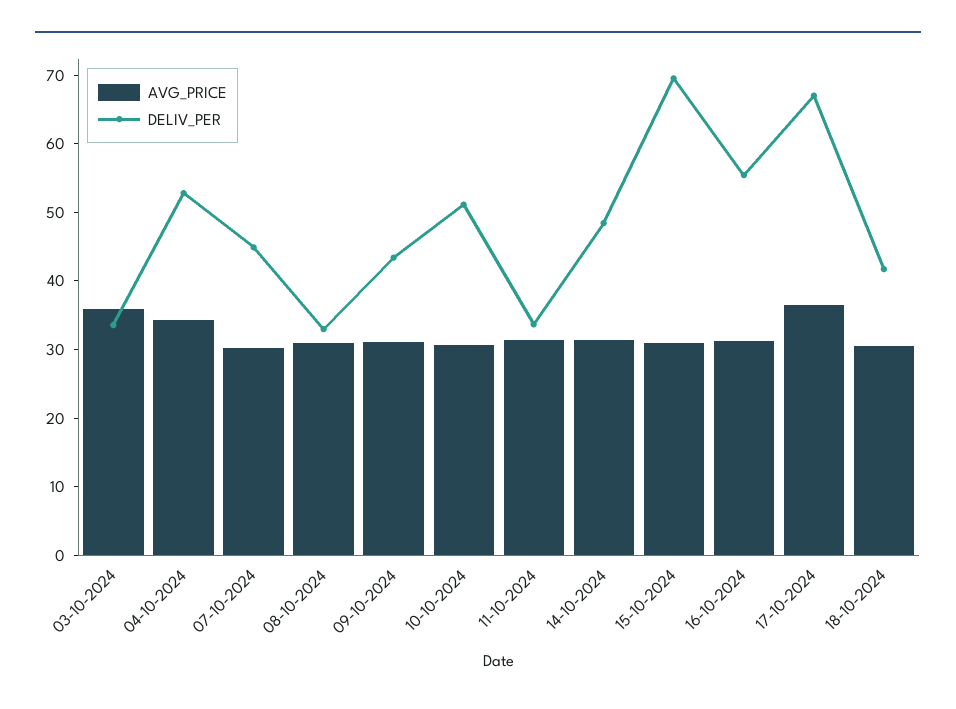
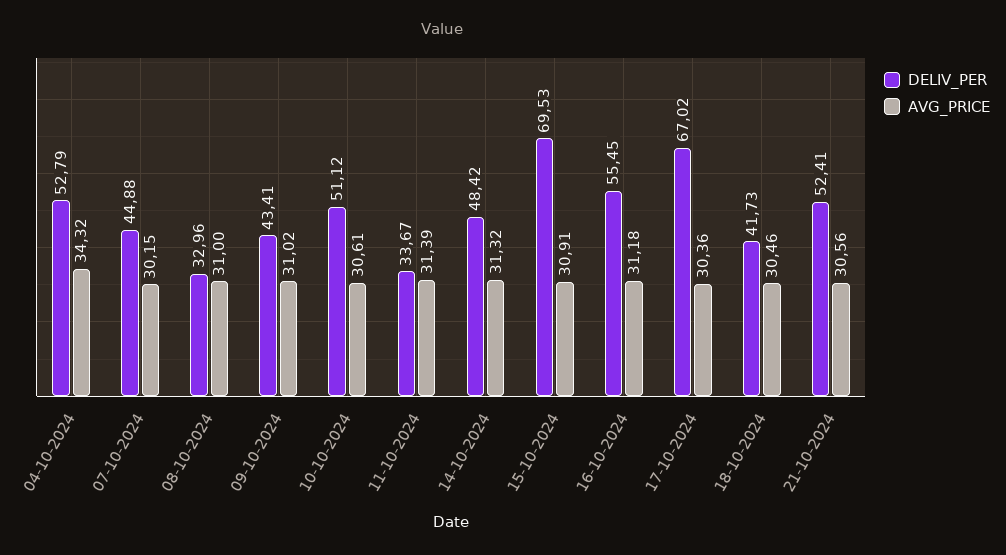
AVG_PRICE, 03-10-2024: 36 -> none
DELIV_PER, 03-10-2024: 34 -> none
AVG_PRICE, 17-10-2024: 36 -> 30.36
DELIV_PER, 21-10-2024: none -> 52.41
AVG_PRICE, 21-10-2024: none -> 30.56

